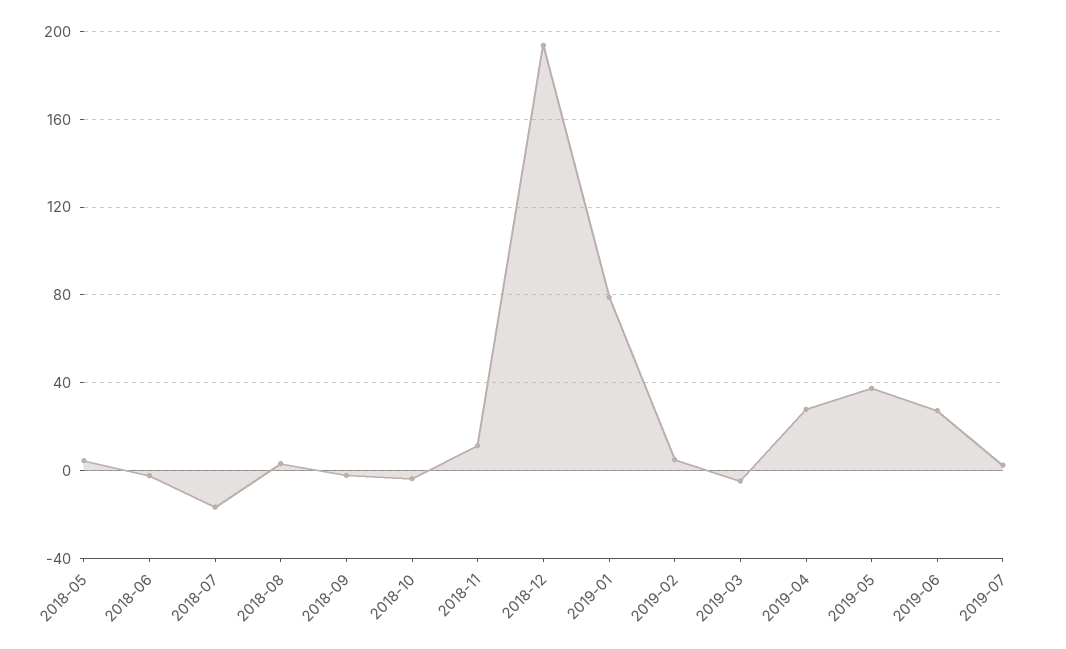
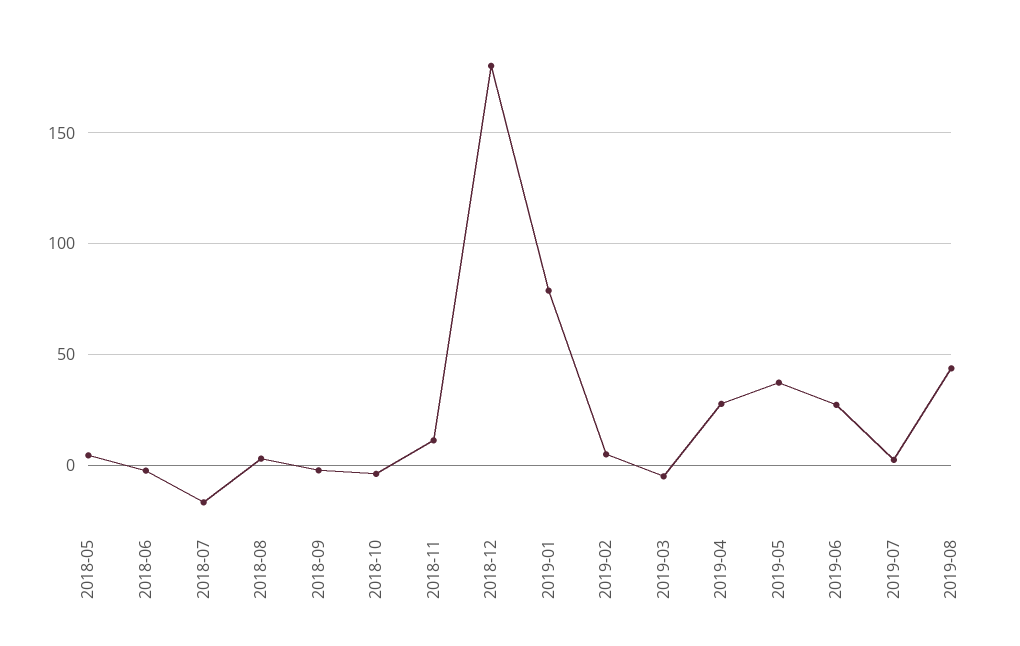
2018-12: 195 -> 180
2019-08: none -> 45

